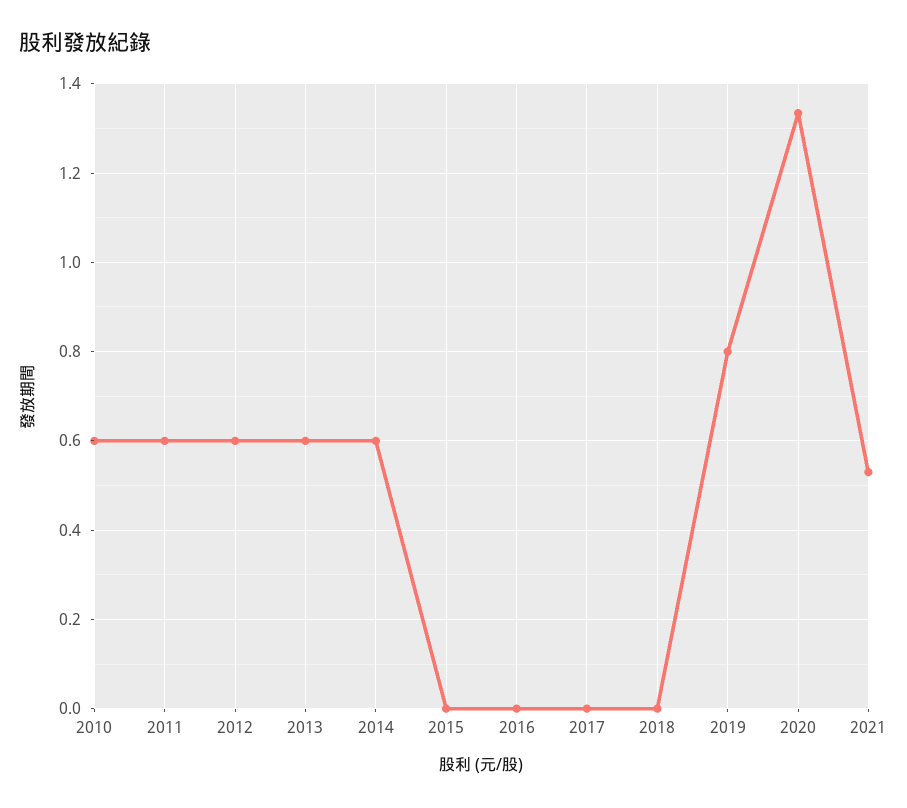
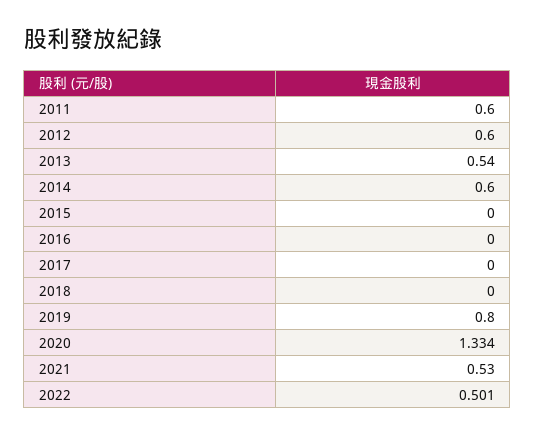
2010: 0.6 -> none
2013: 0.6 -> 0.54
2022: none -> 0.501

